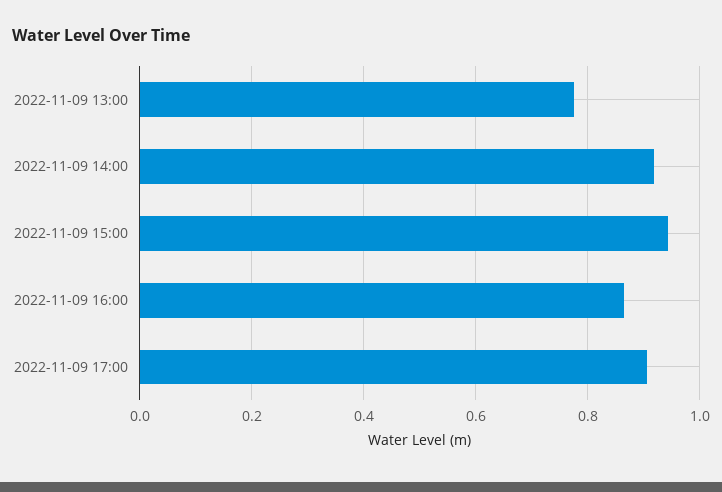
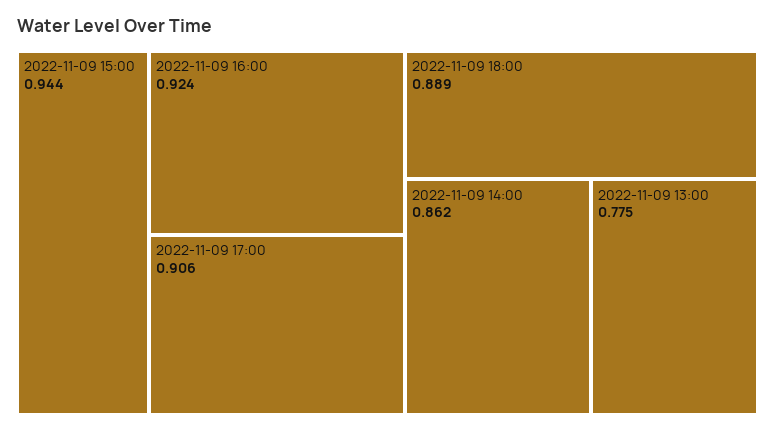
2022-11-09 14:00: 0.92 -> 0.862
2022-11-09 16:00: 0.86 -> 0.924
2022-11-09 18:00: none -> 0.889

